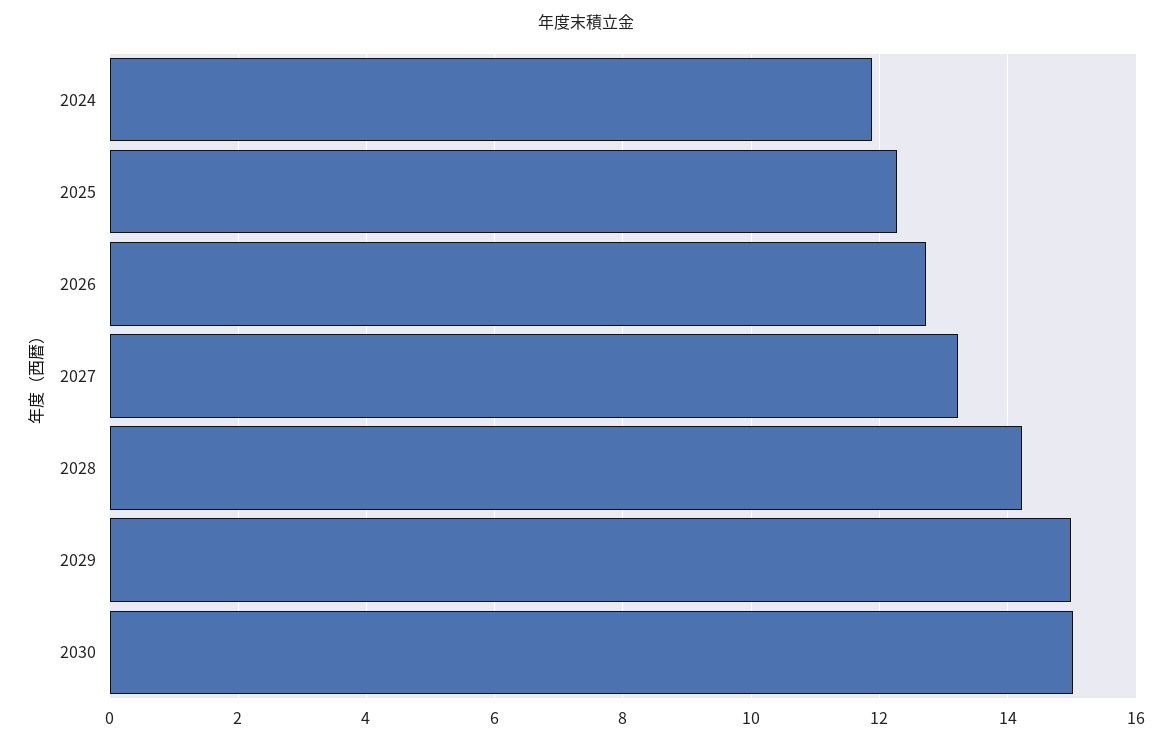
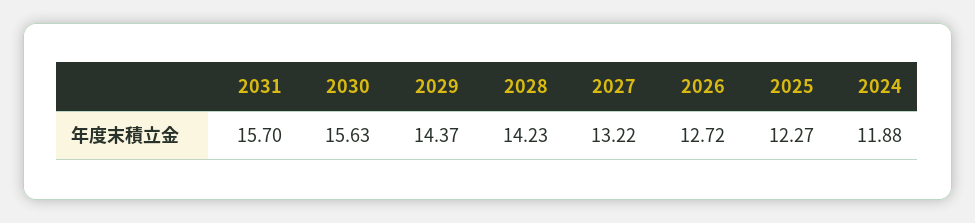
2029: 15 -> 14.37
2030: 15 -> 15.63
2031: none -> 15.7

